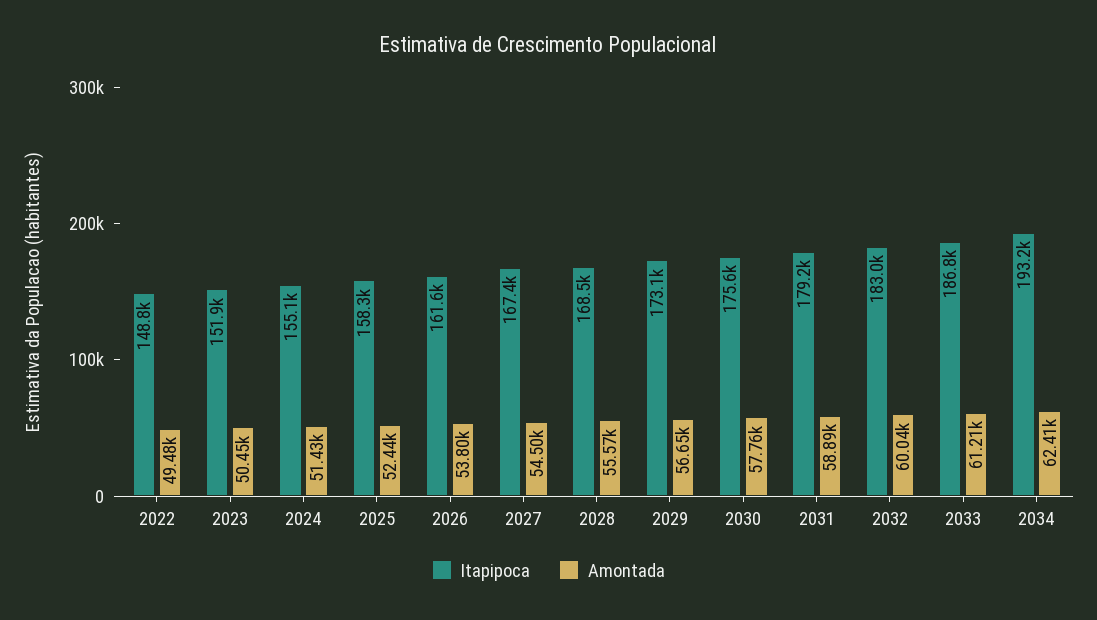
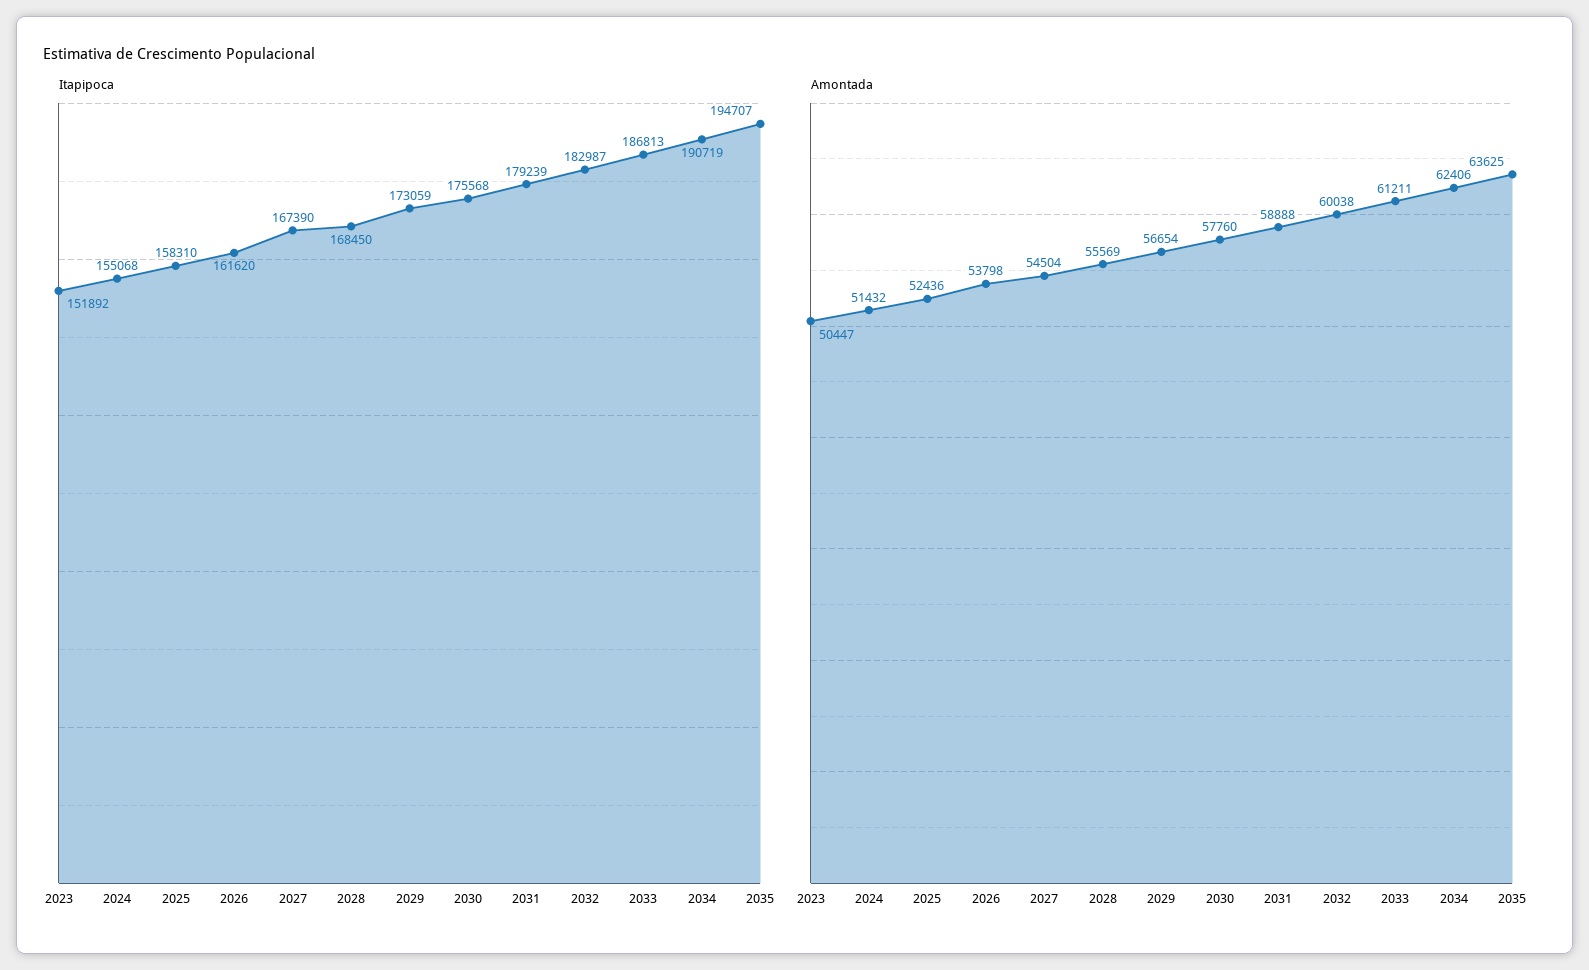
Itapipoca, 2022: 148800 -> none
Amontada, 2022: 49480 -> none
Itapipoca, 2034: 193200 -> 190719
Itapipoca, 2035: none -> 194707
Amontada, 2035: none -> 63625

